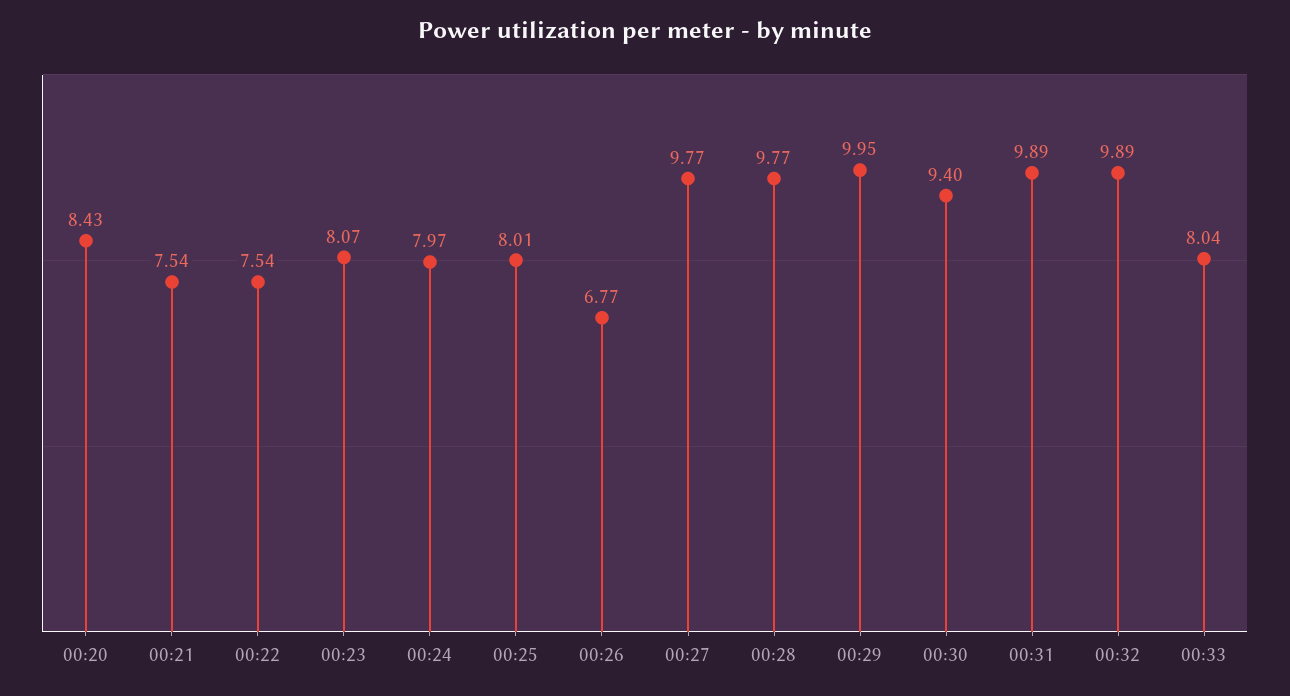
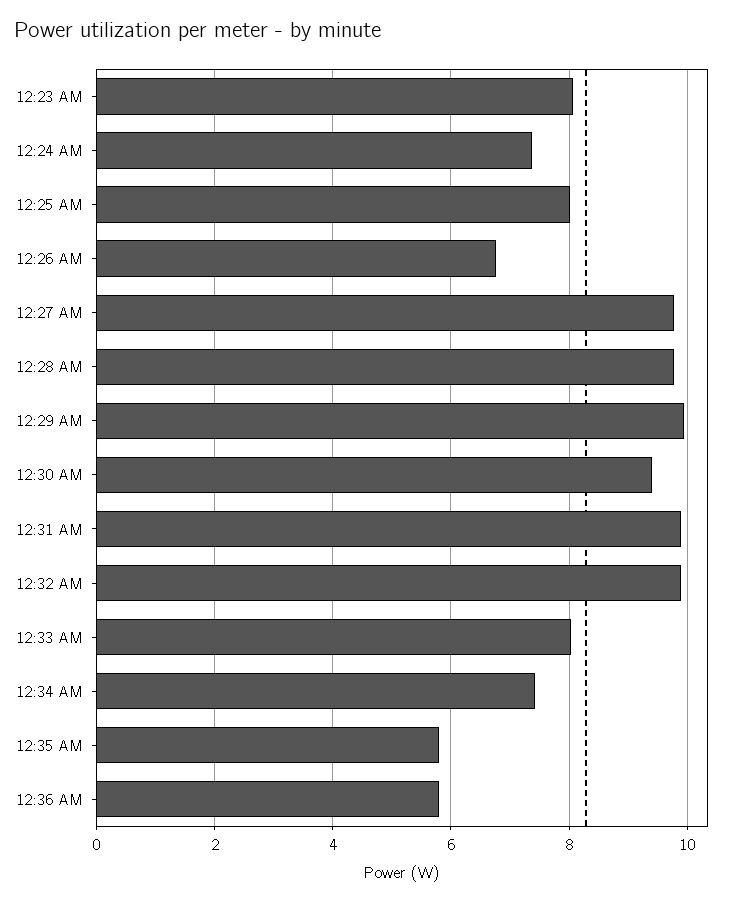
00:20: 8.43 -> none
00:21: 7.54 -> none
00:22: 7.54 -> none
00:24: 7.97 -> 7.4
12:34 AM: none -> 7.4
12:35 AM: none -> 5.8
12:36 AM: none -> 5.8

